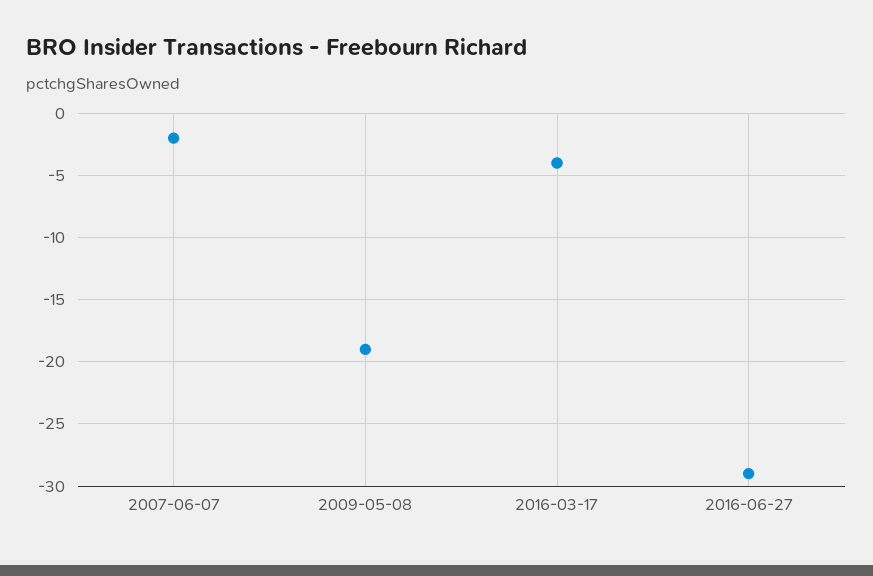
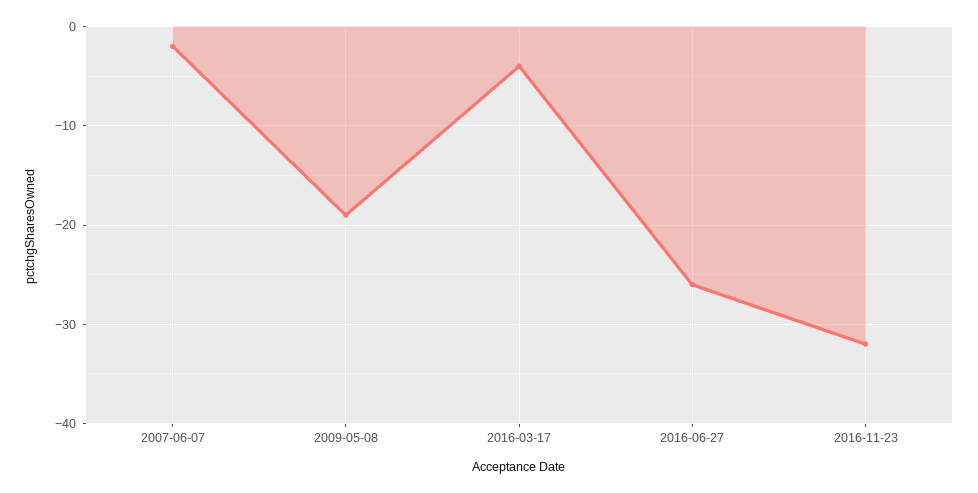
2016-06-27: -29 -> -26
2016-11-23: none -> -32

